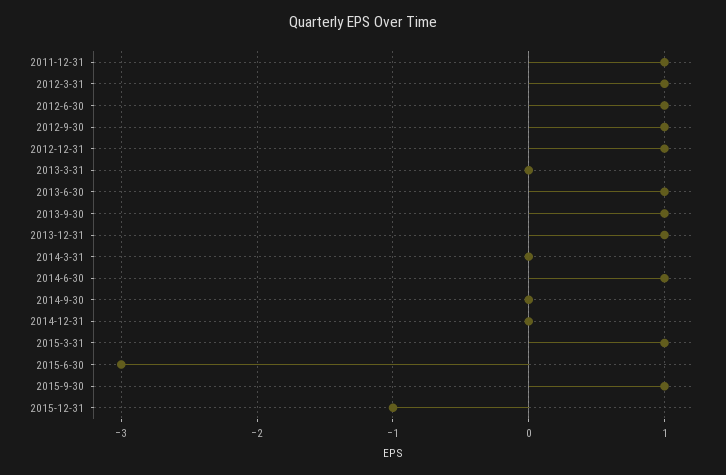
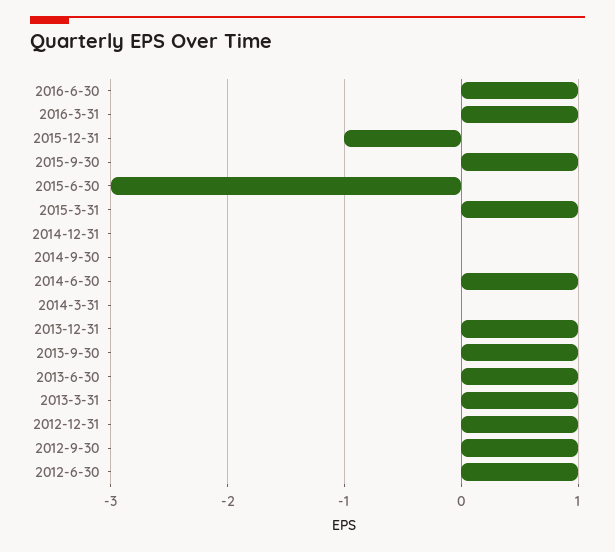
2011-12-31: 1 -> none
2012-3-31: 1 -> none
2013-3-31: 0 -> 1
2016-6-30: none -> 1
2016-3-31: none -> 1

